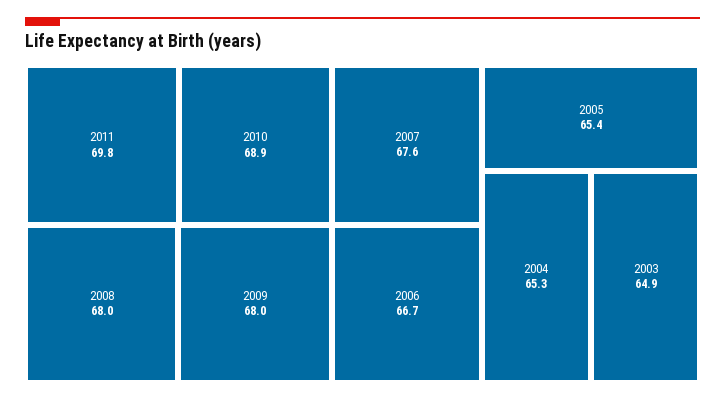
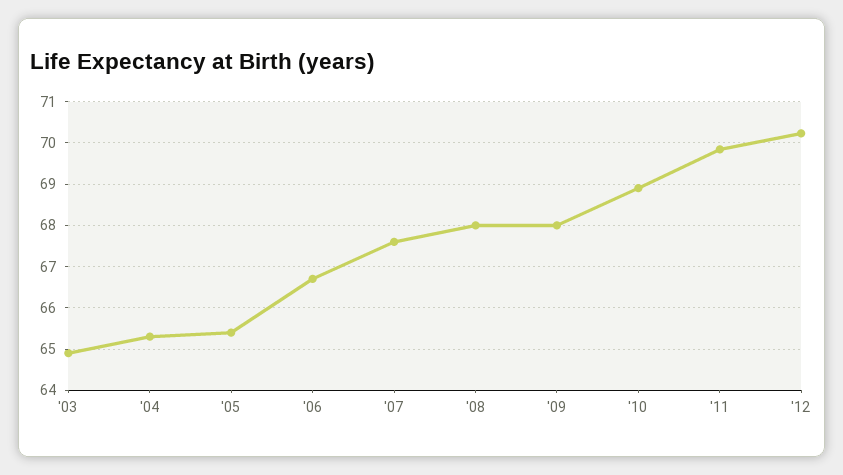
'12: none -> 70.2

